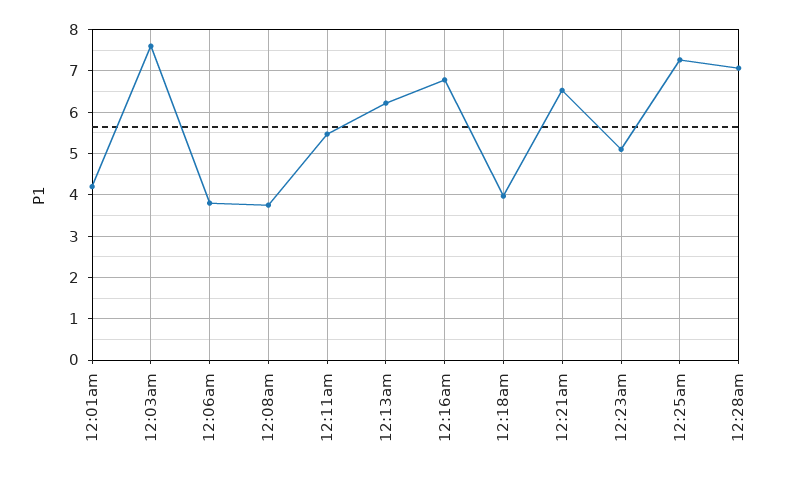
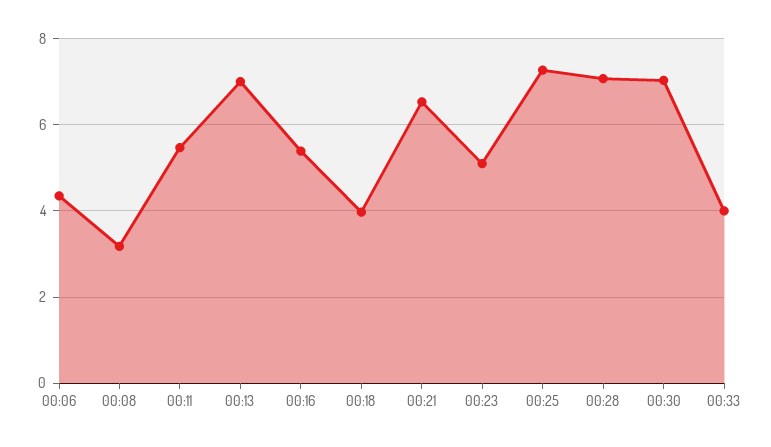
12:01am: 4.2 -> none
12:03am: 7.6 -> none
12:06am: 3.8 -> 4.4
12:08am: 3.8 -> 3.2
12:13am: 6.2 -> 7
12:16am: 6.8 -> 5.4
00:30: none -> 7
00:33: none -> 4

